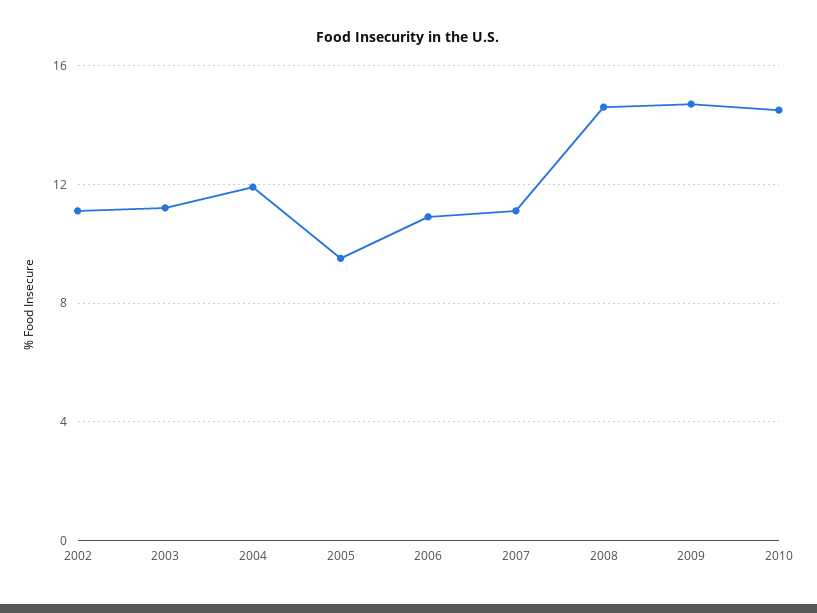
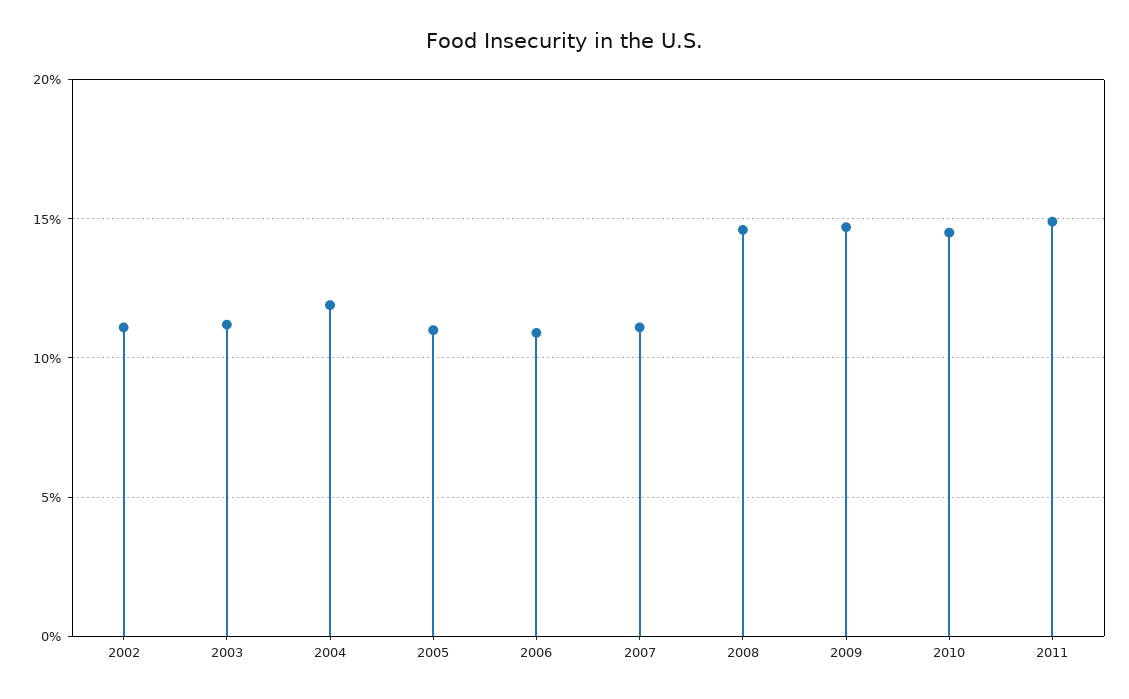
2005: 9.5 -> 11
2011: none -> 15

